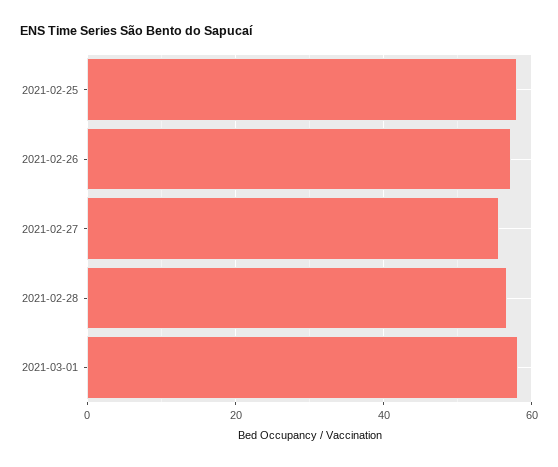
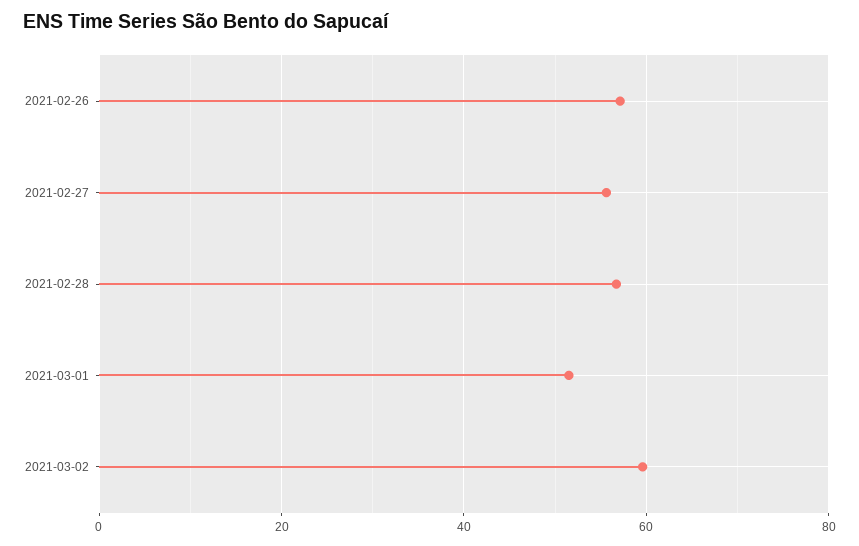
2021-02-25: 58 -> none
2021-03-01: 58 -> 52
2021-03-02: none -> 60

